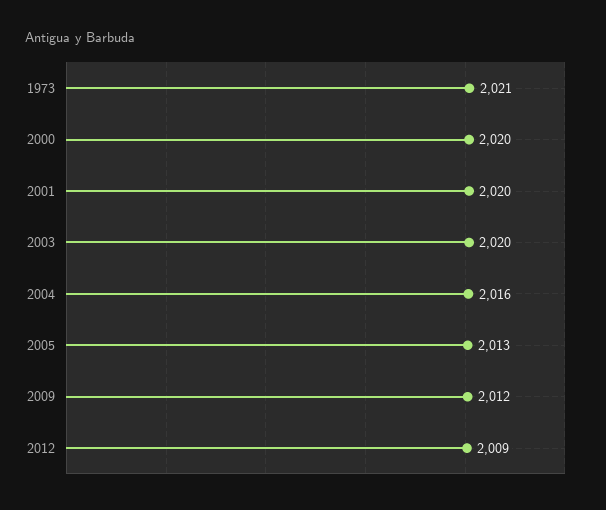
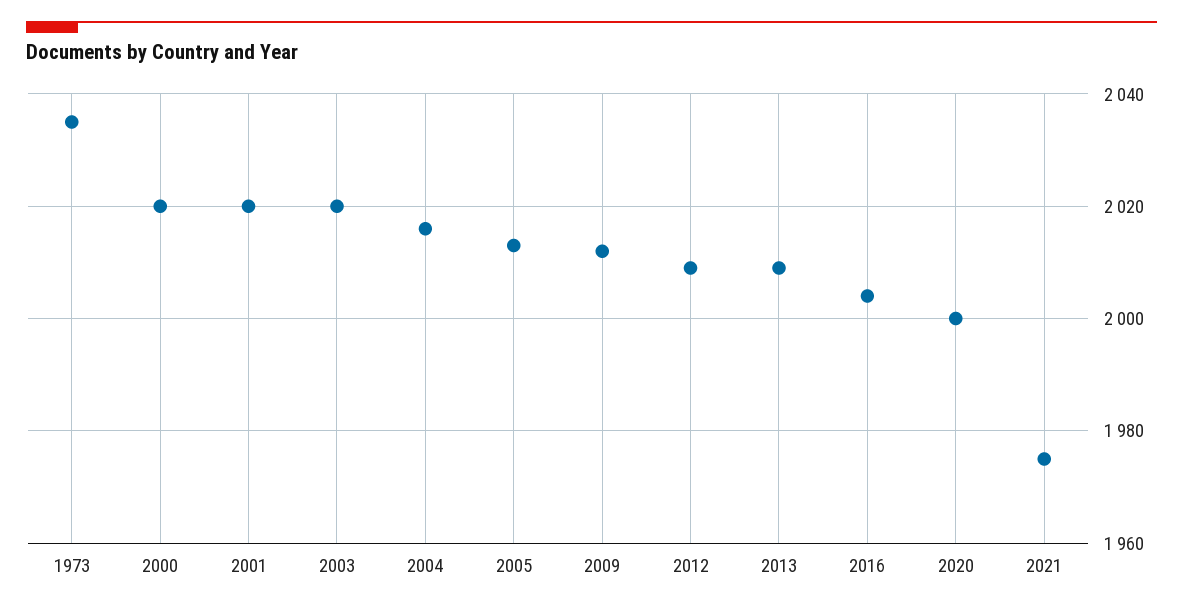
1973: 2021 -> 2035
2013: none -> 2010
2016: none -> 2005
2020: none -> 2000
2021: none -> 1975

